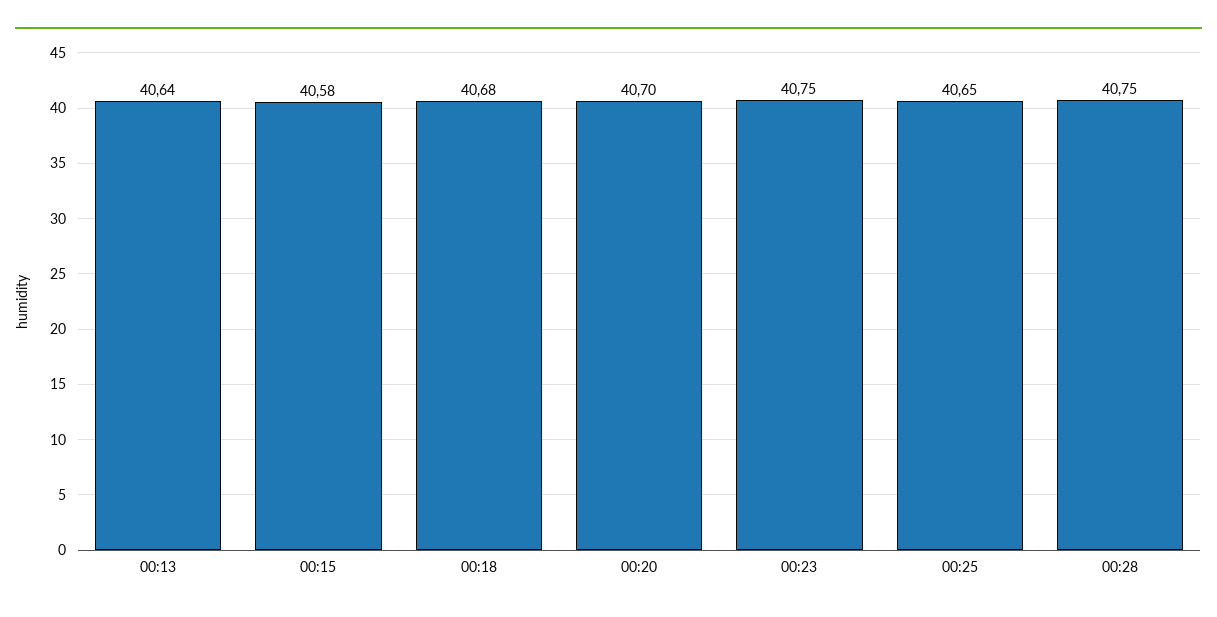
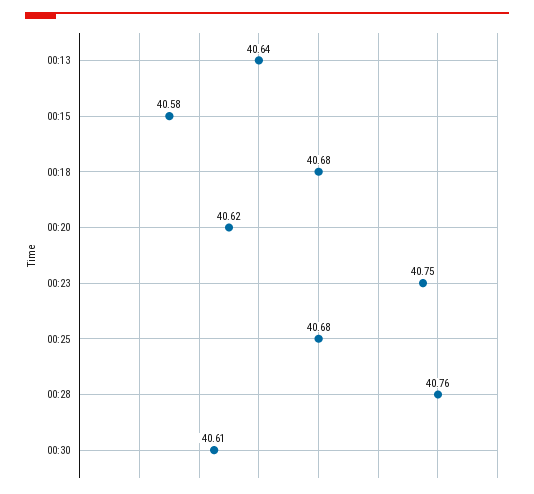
00:20: 40.7 -> 40.62
00:25: 40.65 -> 40.68
00:28: 40.75 -> 40.76
00:30: none -> 40.61

